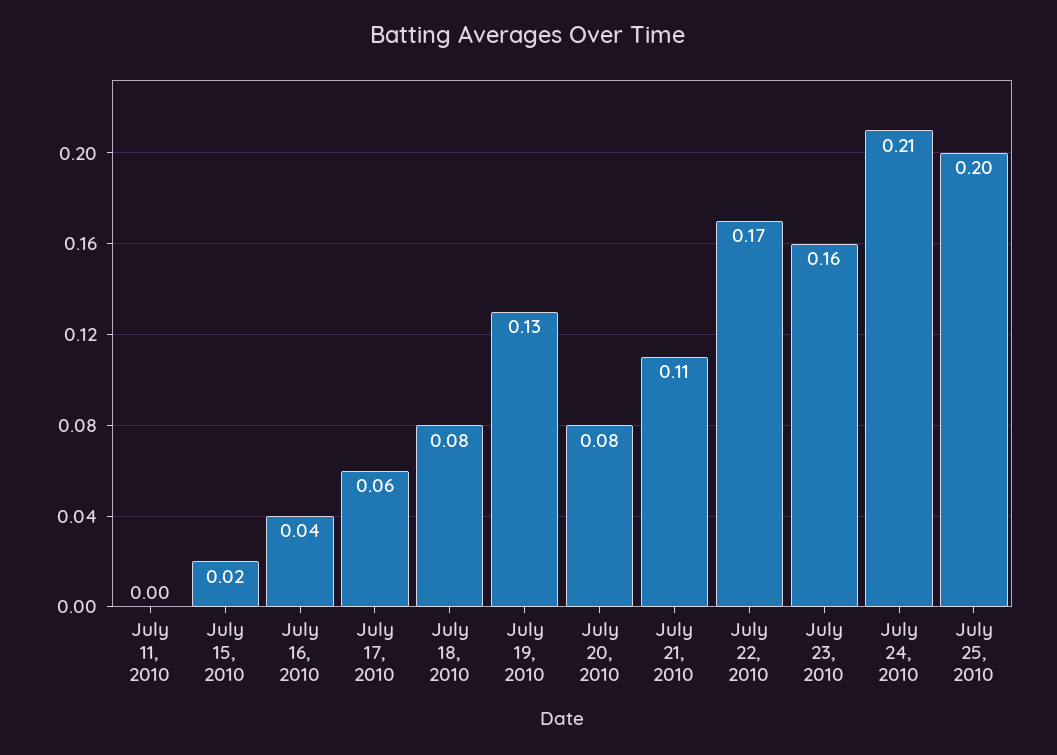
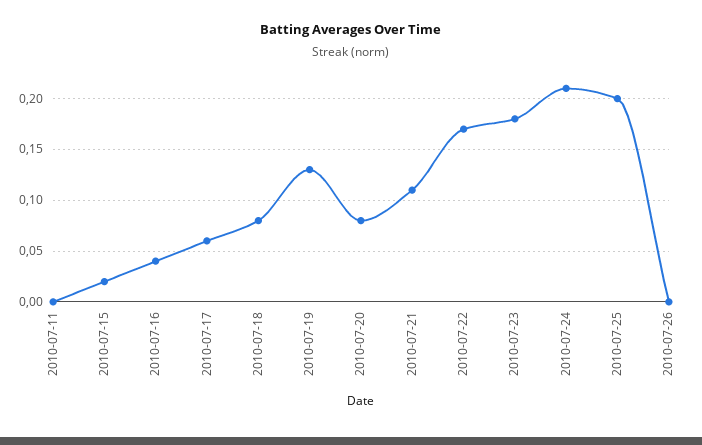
July 23, 2010: 0.16 -> 0.18
2010-07-26: none -> 0

